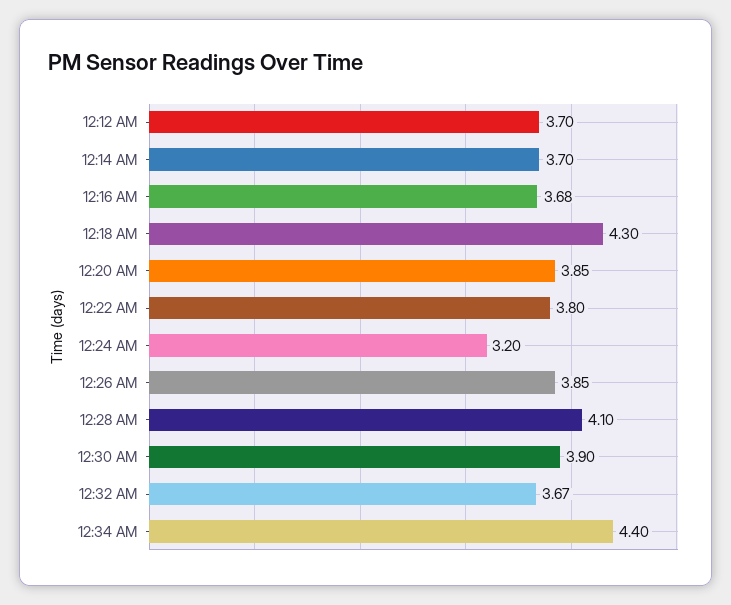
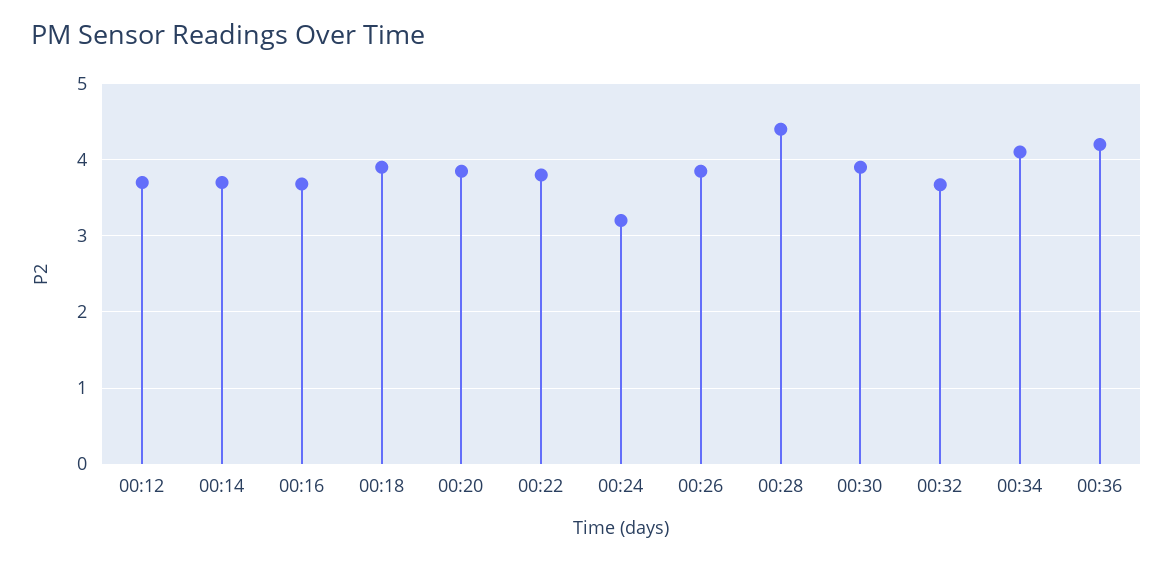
12:18 AM: 4.3 -> 3.9
12:28 AM: 4.1 -> 4.4
12:34 AM: 4.4 -> 4.1
00:36: none -> 4.2

